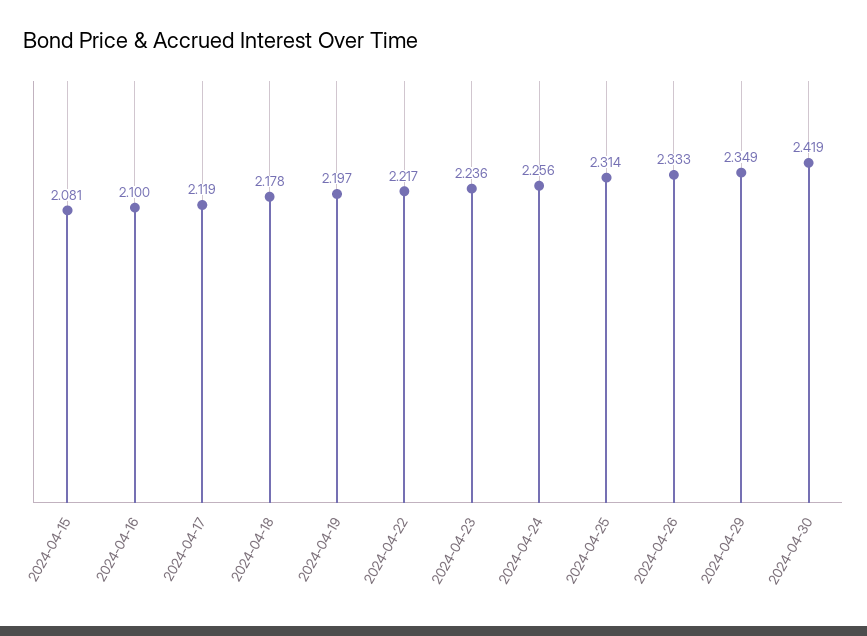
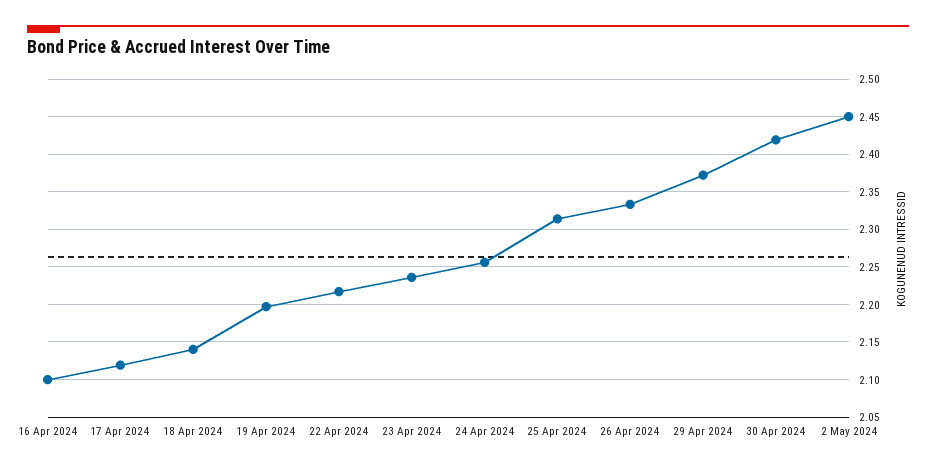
2024-04-15: 2.081 -> none
2024-04-18: 2.178 -> 2.14
2024-04-29: 2.349 -> 2.37
2 May 2024: none -> 2.45

